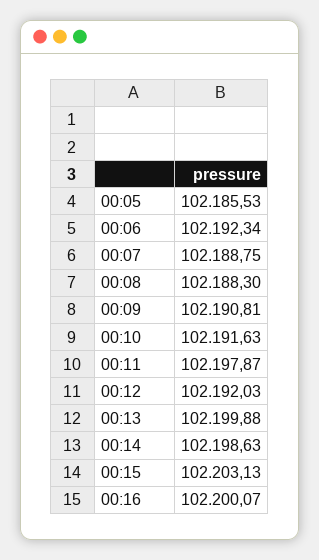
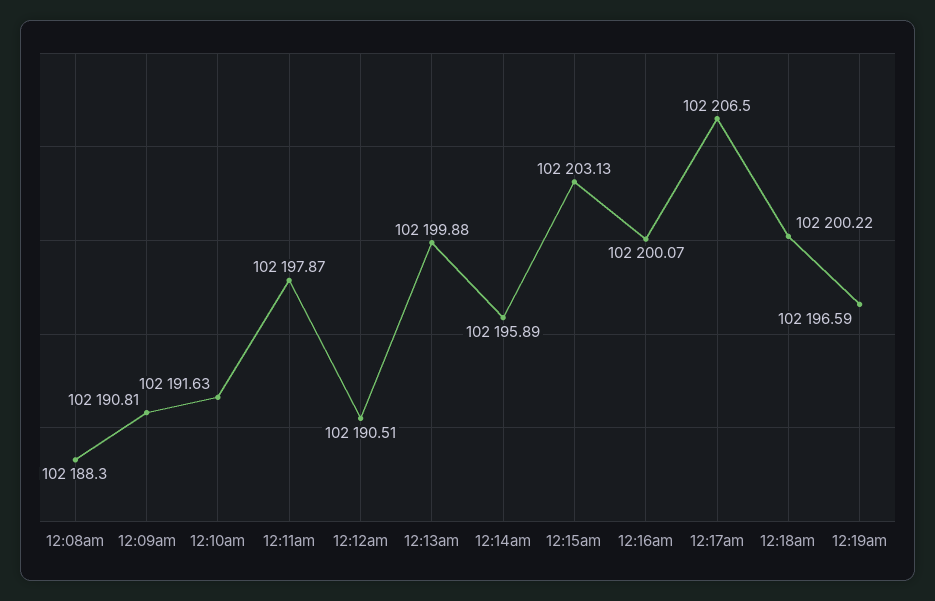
00:05: 102185.53 -> none
00:06: 102192.34 -> none
00:07: 102188.75 -> none
00:12: 102192.03 -> 102190.51
00:14: 102198.63 -> 102195.89
12:17am: none -> 102206.5
12:18am: none -> 102200.22
12:19am: none -> 102196.59

